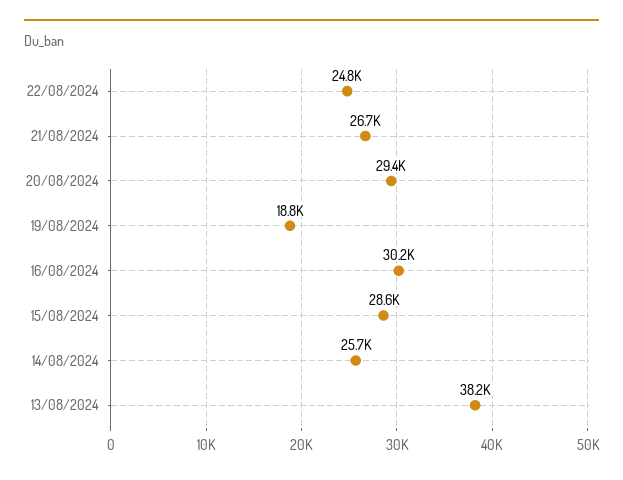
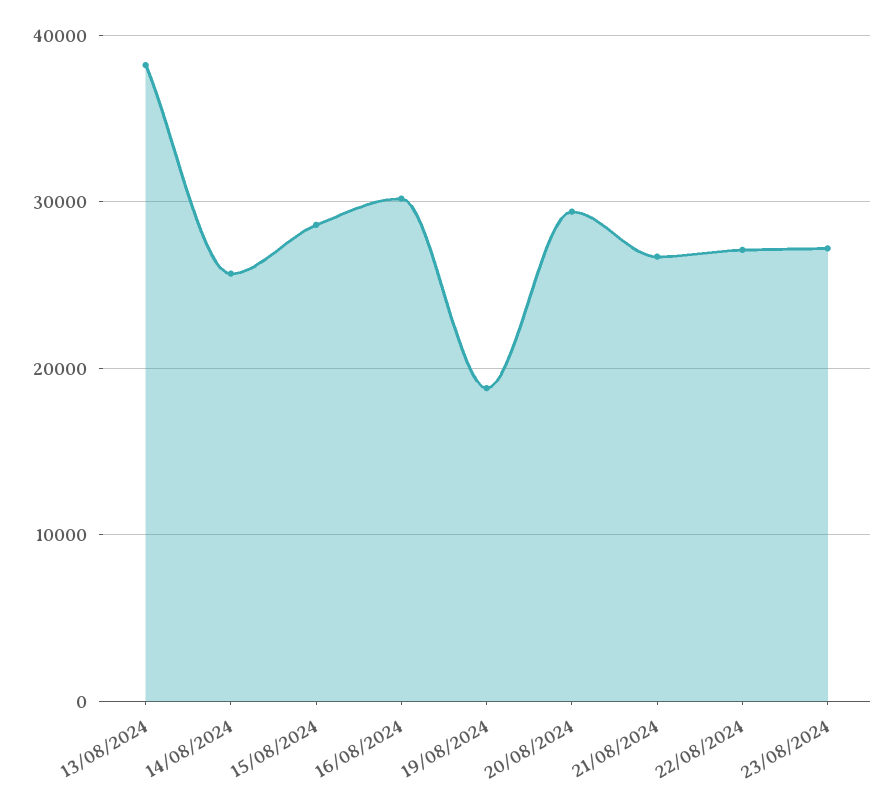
22/08/2024: 24800 -> 27000
23/08/2024: none -> 27000

